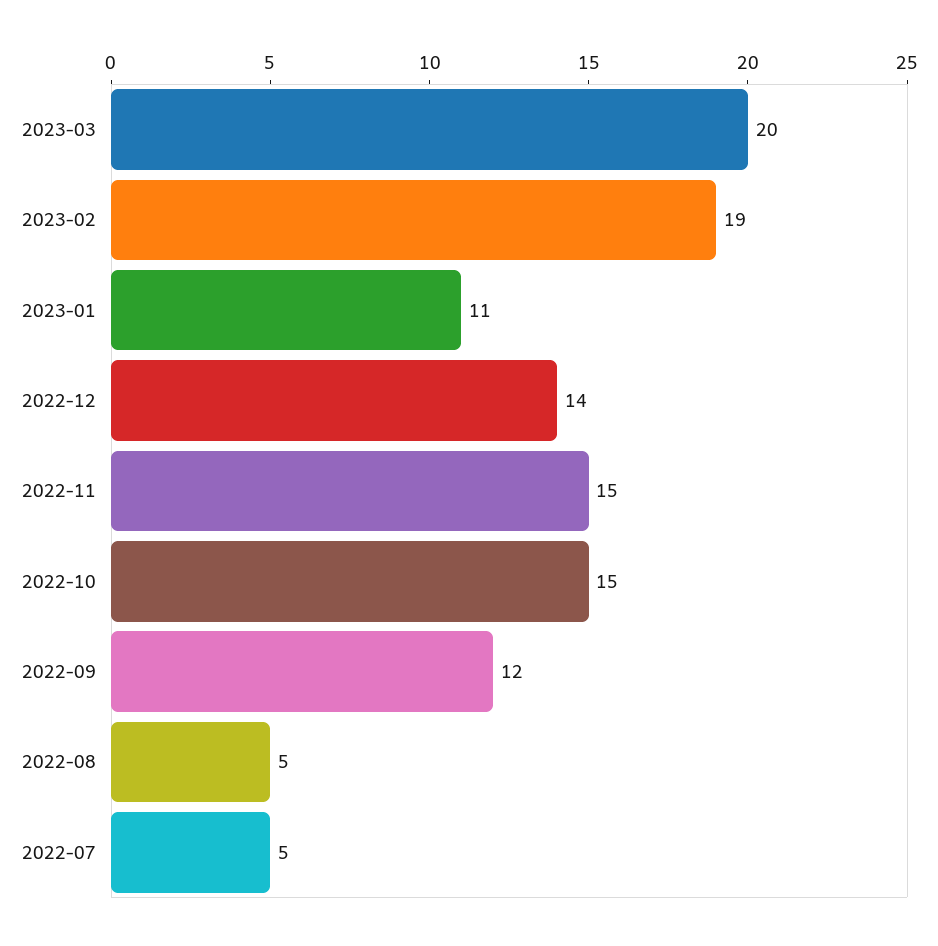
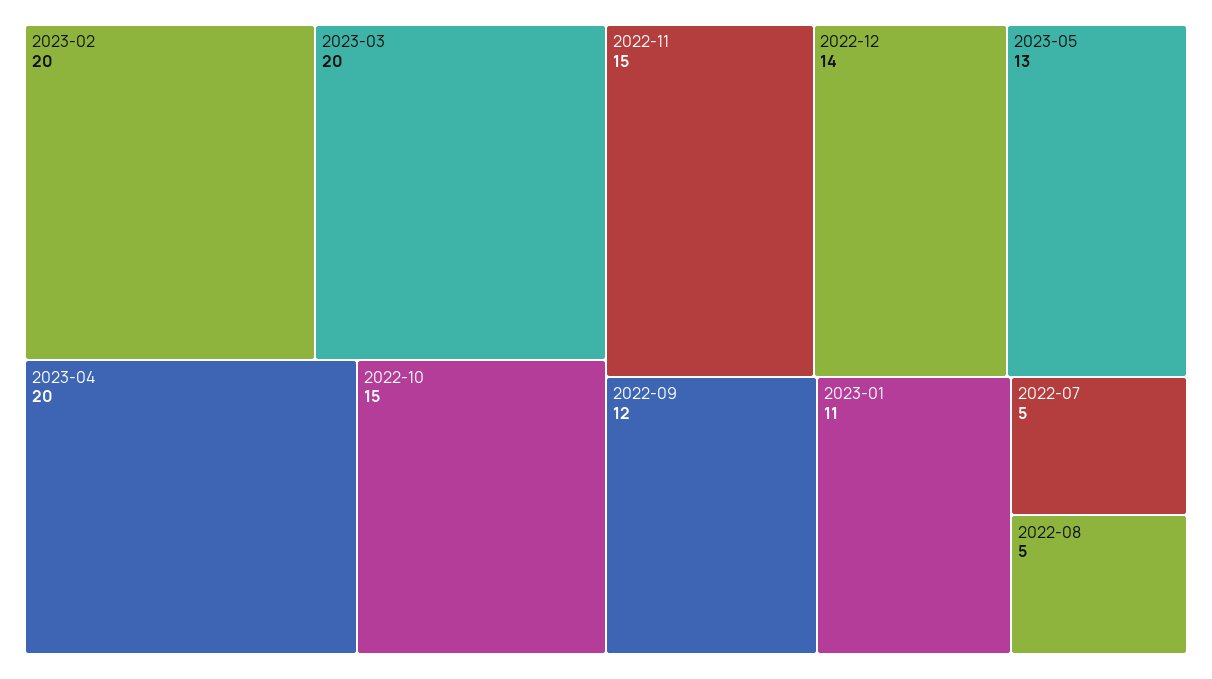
2023-02: 19 -> 20
2023-04: none -> 20
2023-05: none -> 13

